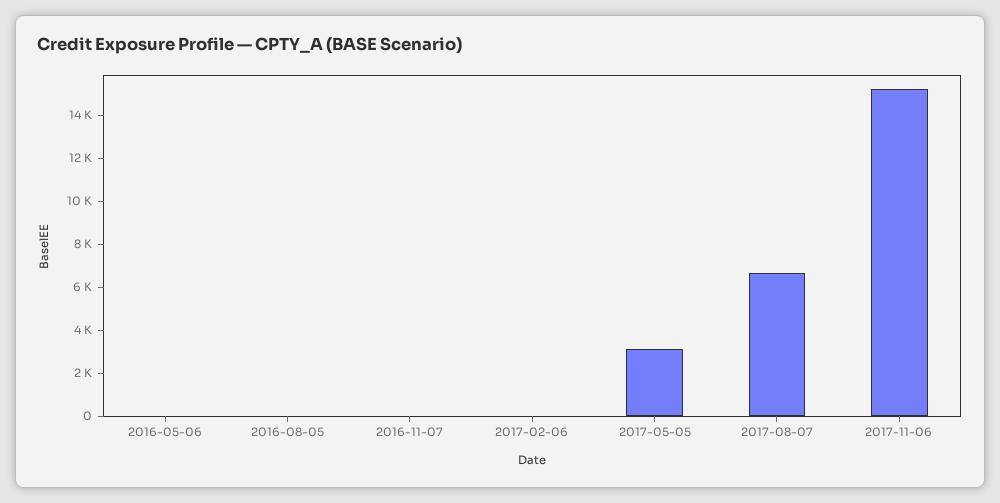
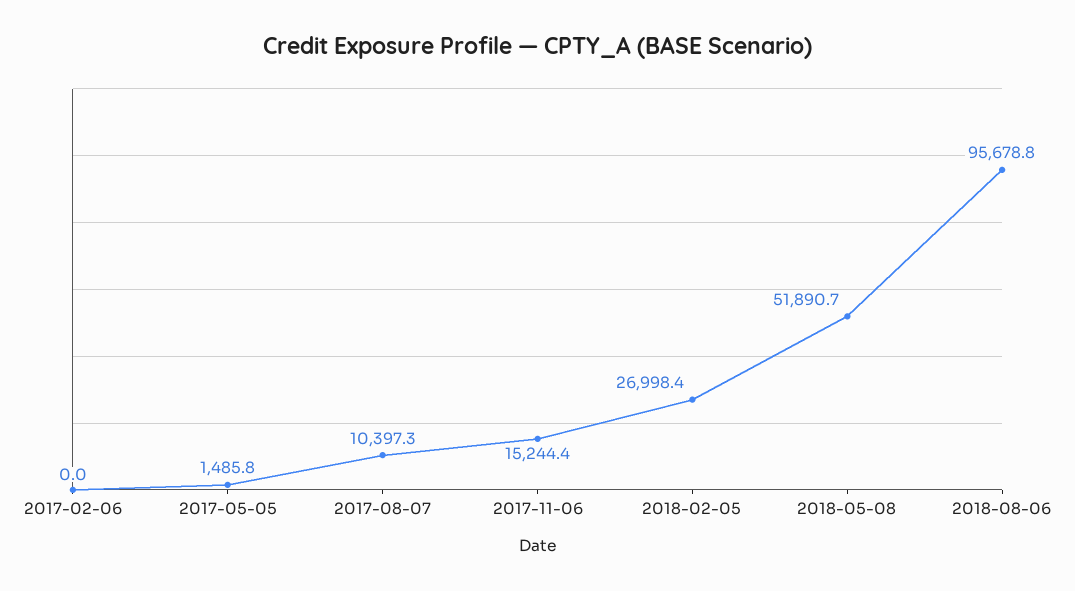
2016-05-06: 0 -> none
2016-08-05: 0 -> none
2016-11-07: 0 -> none
2017-05-05: 3000 -> 1485.8
2017-08-07: 6500 -> 10397.3
2018-02-05: none -> 26998.4
2018-05-08: none -> 51890.7
2018-08-06: none -> 95678.8

